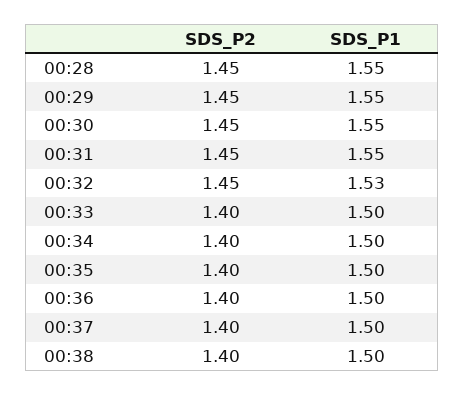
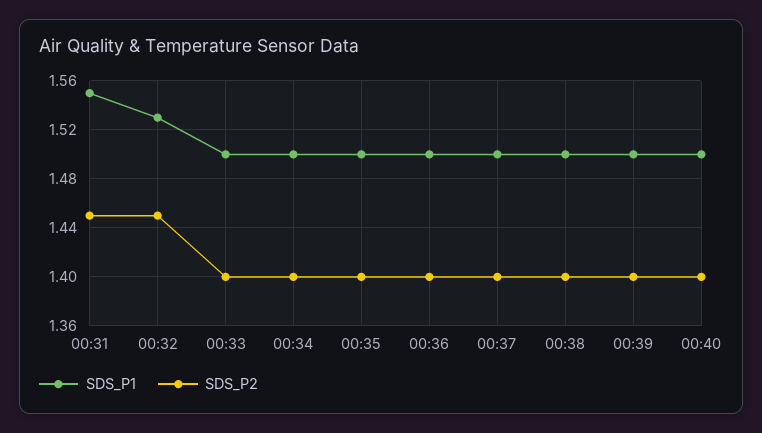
SDS_P2, 00:28: 1.45 -> none
SDS_P1, 00:28: 1.55 -> none
SDS_P2, 00:29: 1.45 -> none
SDS_P1, 00:29: 1.55 -> none
SDS_P2, 00:30: 1.45 -> none
SDS_P1, 00:30: 1.55 -> none
SDS_P1, 00:39: none -> 1.5
SDS_P2, 00:39: none -> 1.4
SDS_P1, 00:40: none -> 1.5
SDS_P2, 00:40: none -> 1.4

